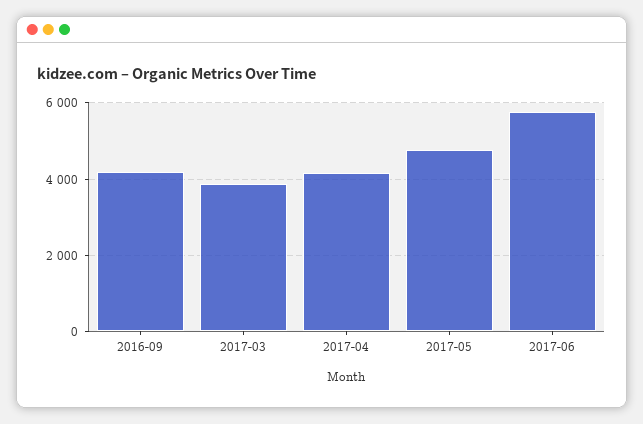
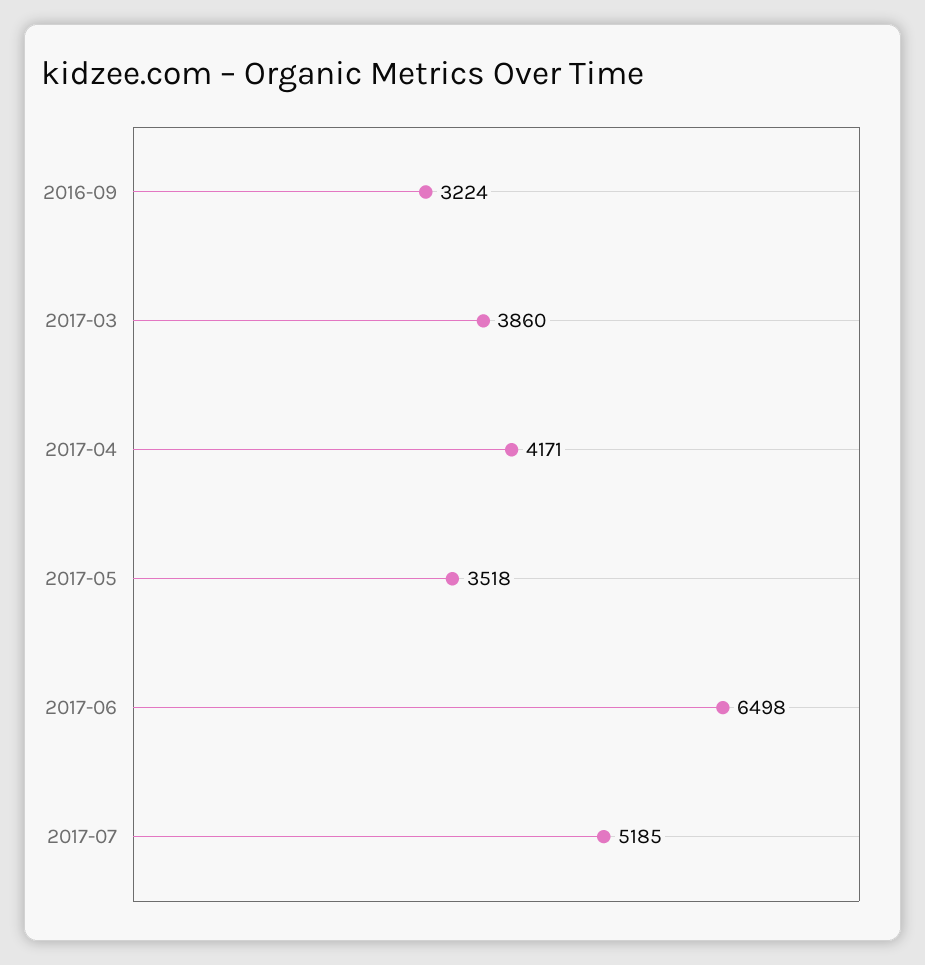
2016-09: 4200 -> 3224
2017-05: 4800 -> 3518
2017-06: 5800 -> 6498
2017-07: none -> 5185

